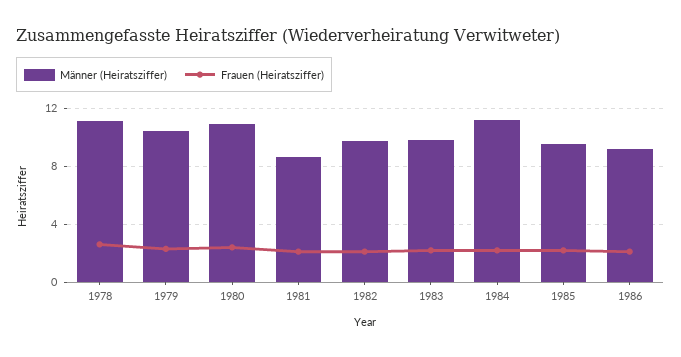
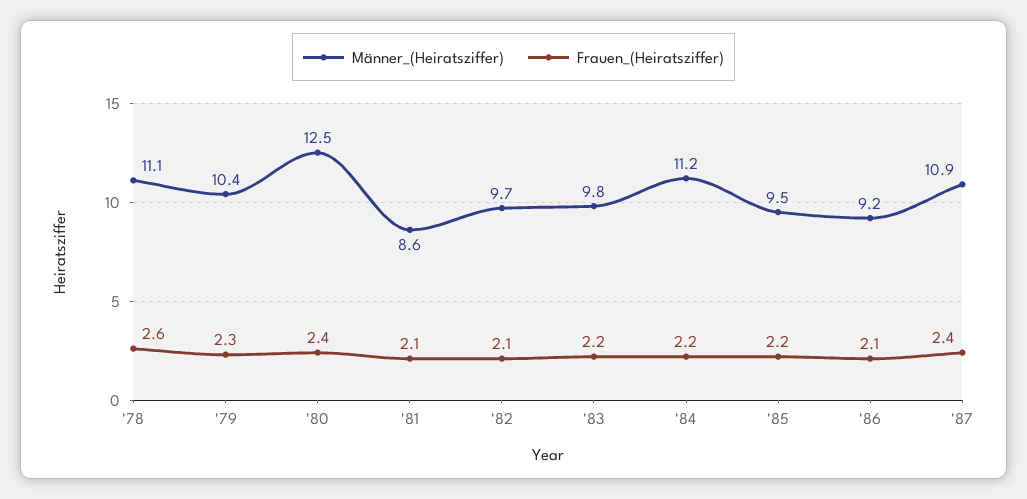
Männer (Heiratsziffer), 1980: 11 -> 12.5
Männer (Heiratsziffer), '87: none -> 10.9
Frauen (Heiratsziffer), '87: none -> 2.4

